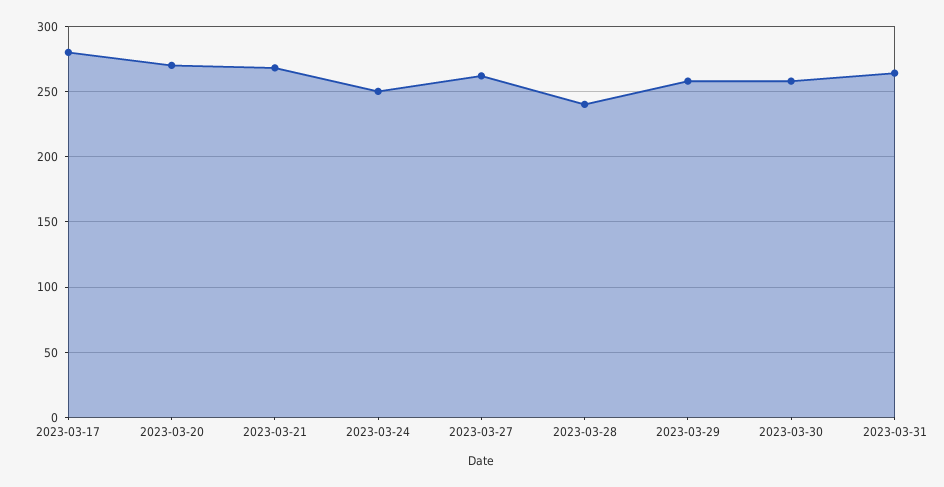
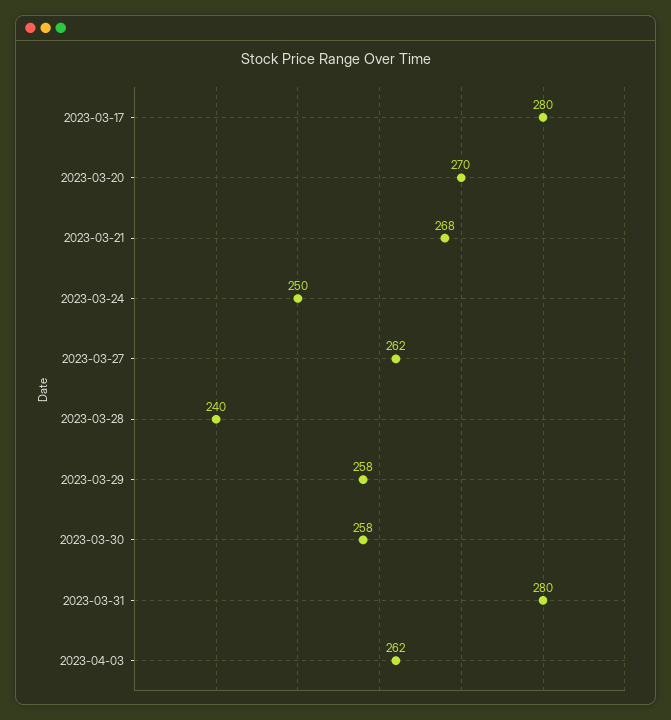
2023-03-31: 265 -> 280
2023-04-03: none -> 262

